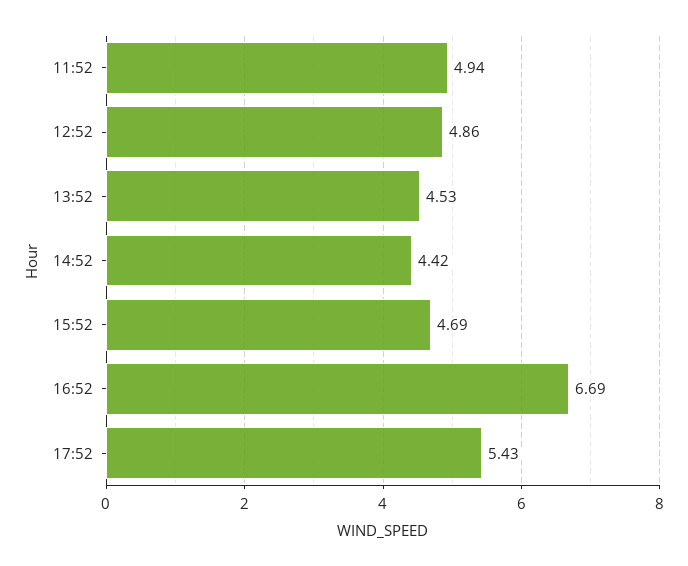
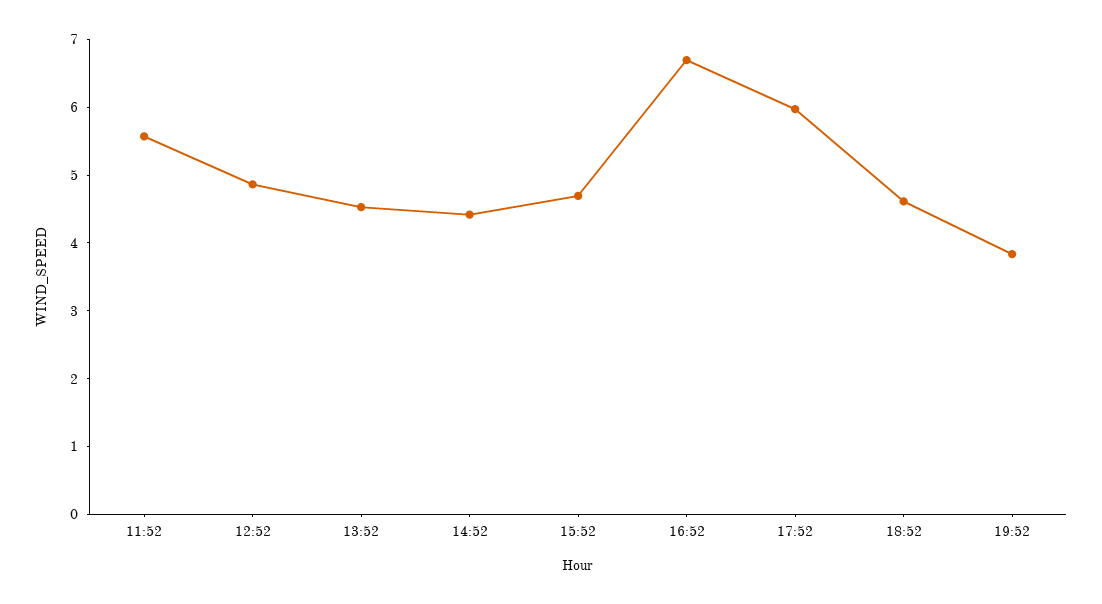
11:52: 4.94 -> 5.6
17:52: 5.43 -> 6
18:52: none -> 4.6
19:52: none -> 3.8

